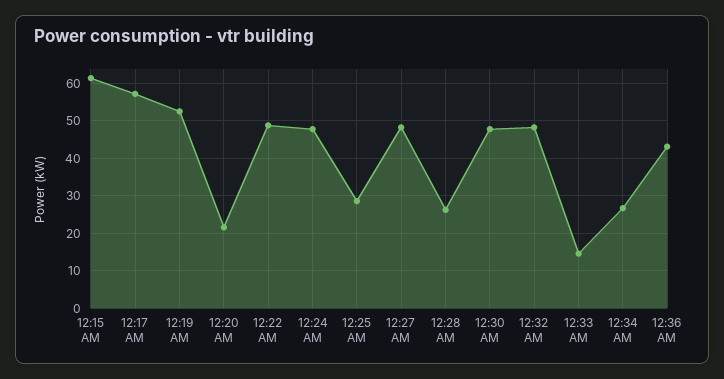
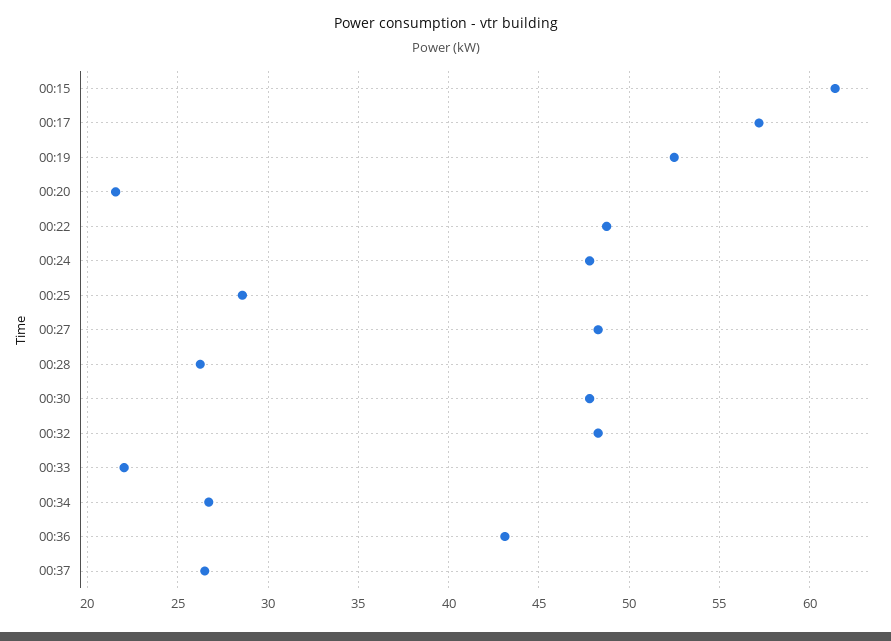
12:33 AM: 14 -> 22
00:37: none -> 26.5

